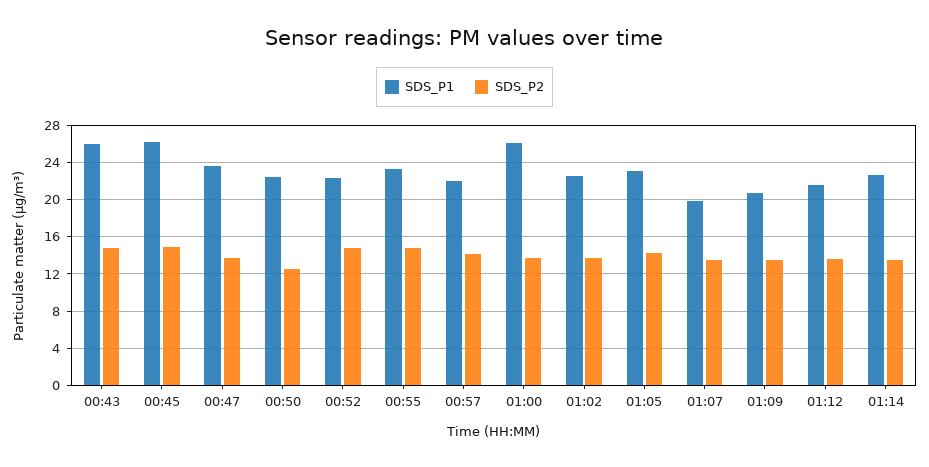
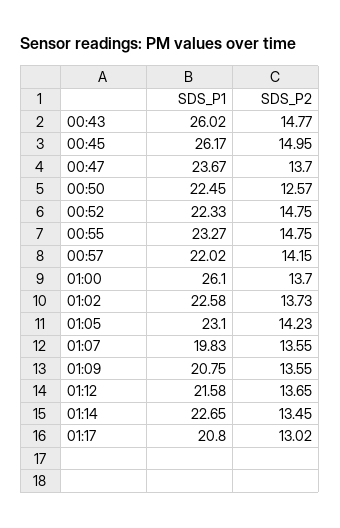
SDS_P1, 01:17: none -> 20.8
SDS_P2, 01:17: none -> 13.02

